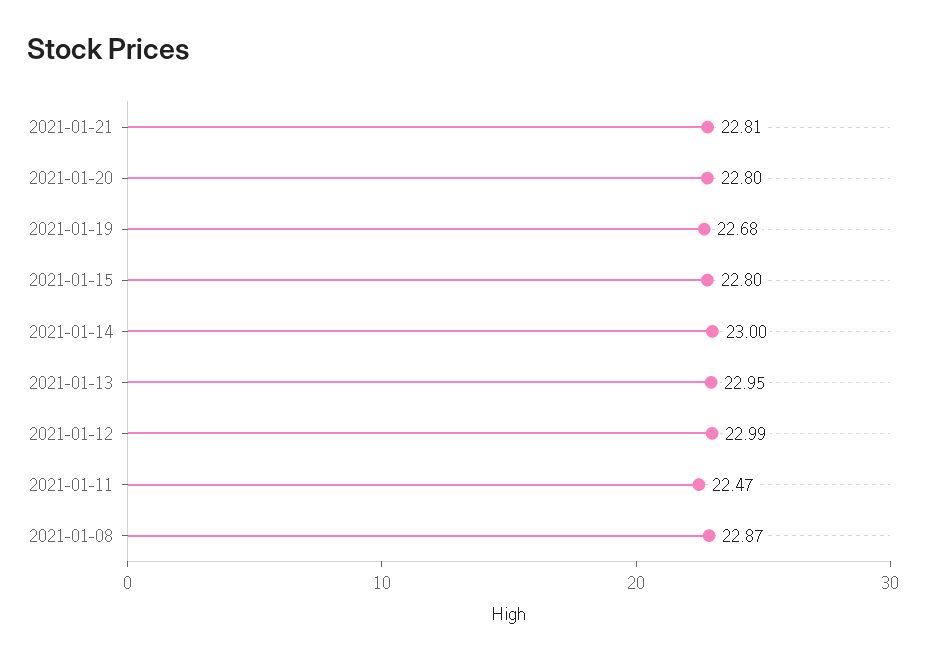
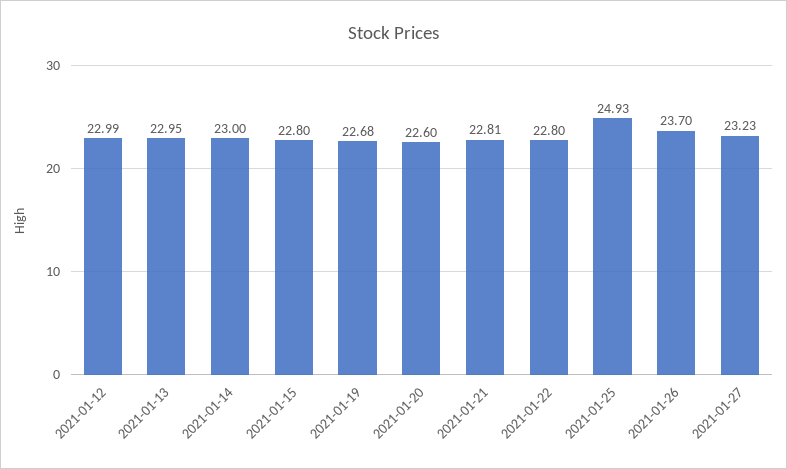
2021-01-20: 22.8 -> 22.6
2021-01-11: 22.47 -> none
2021-01-08: 22.87 -> none
2021-01-22: none -> 22.8
2021-01-25: none -> 24.93
2021-01-26: none -> 23.7
2021-01-27: none -> 23.23

